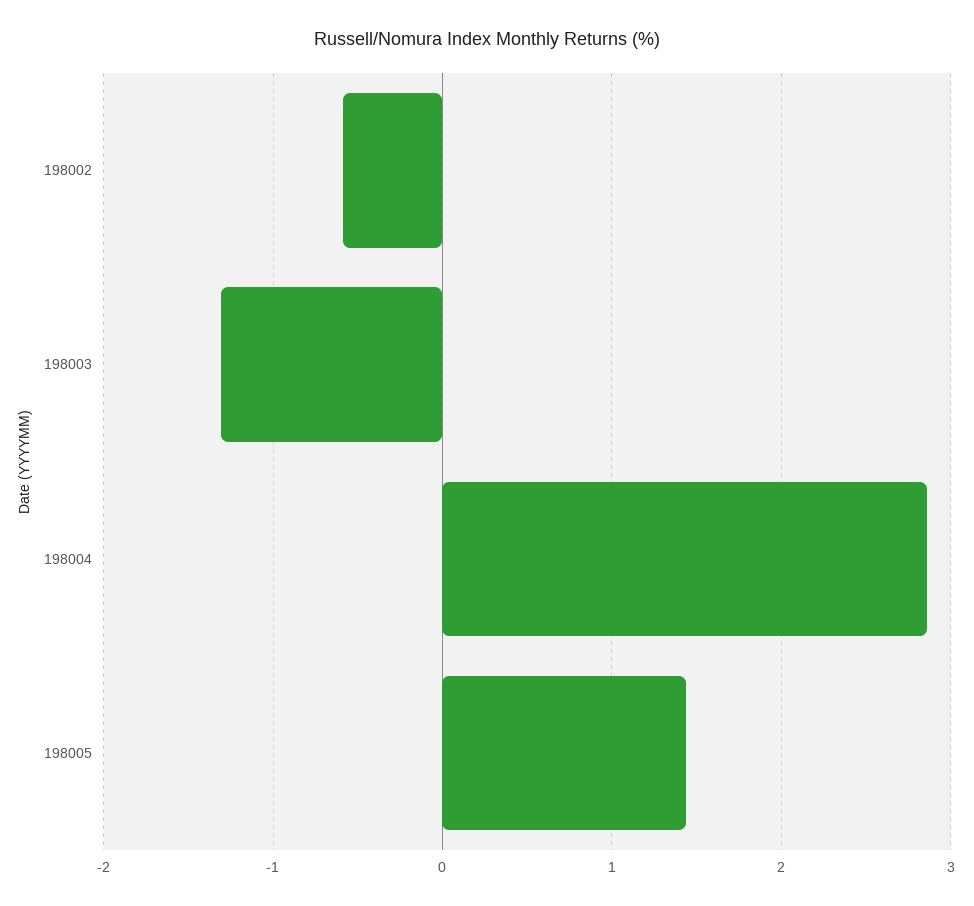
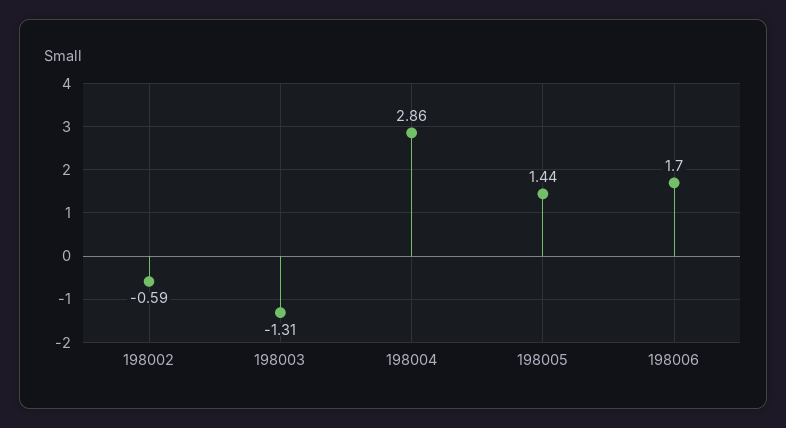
198006: none -> 1.7

